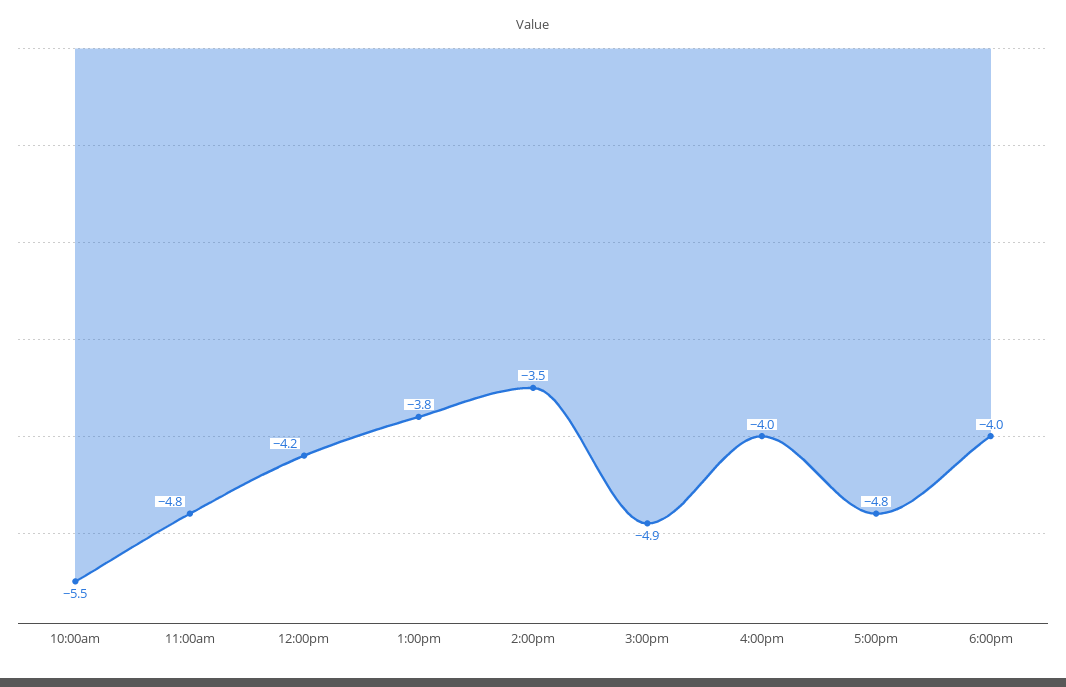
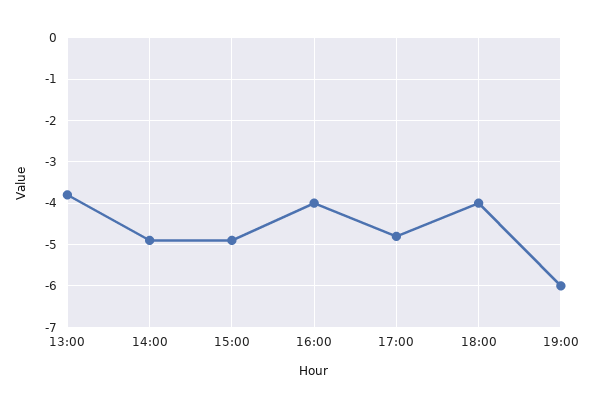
10:00am: -5.5 -> none
11:00am: -4.8 -> none
12:00pm: -4.2 -> none
2:00pm: -3.5 -> -5
19:00: none -> -6

